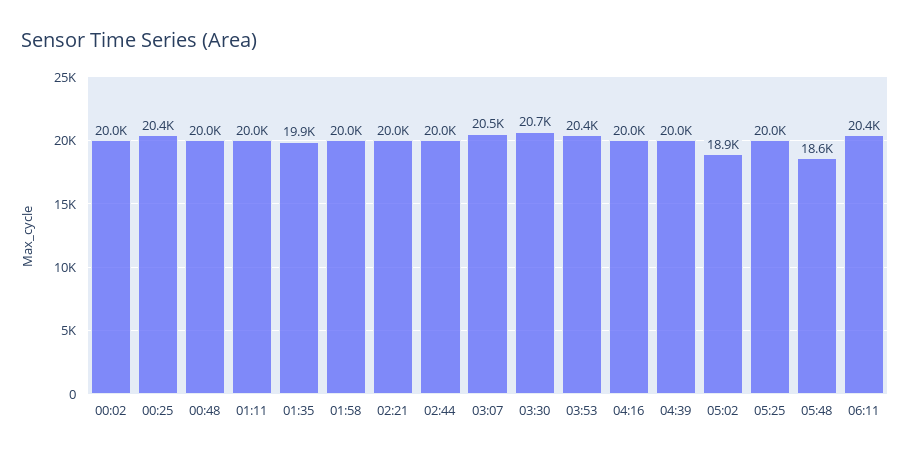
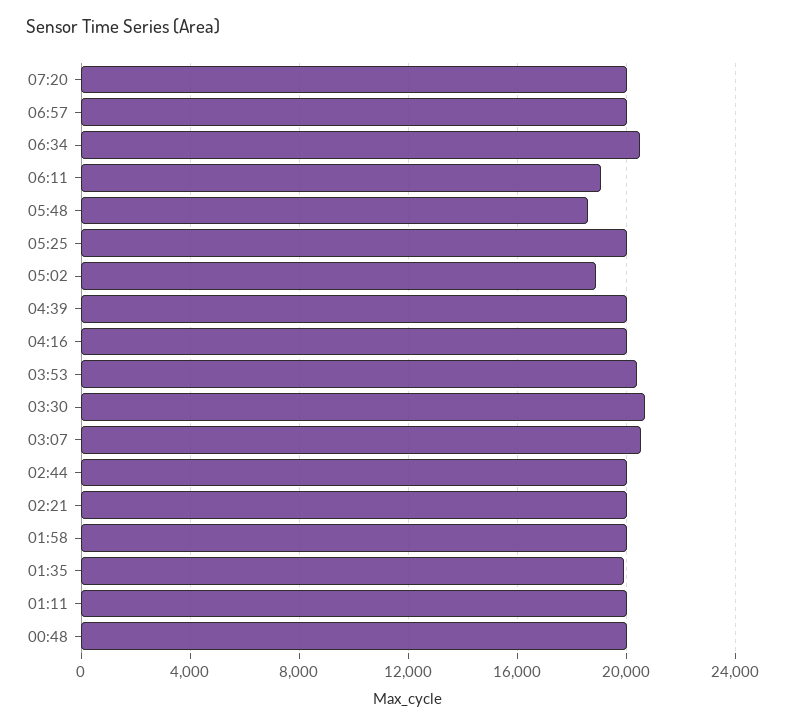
00:02: 20000 -> none
00:25: 20400 -> none
06:11: 20400 -> 19000
07:20: none -> 20000
06:57: none -> 20000
06:34: none -> 20500

